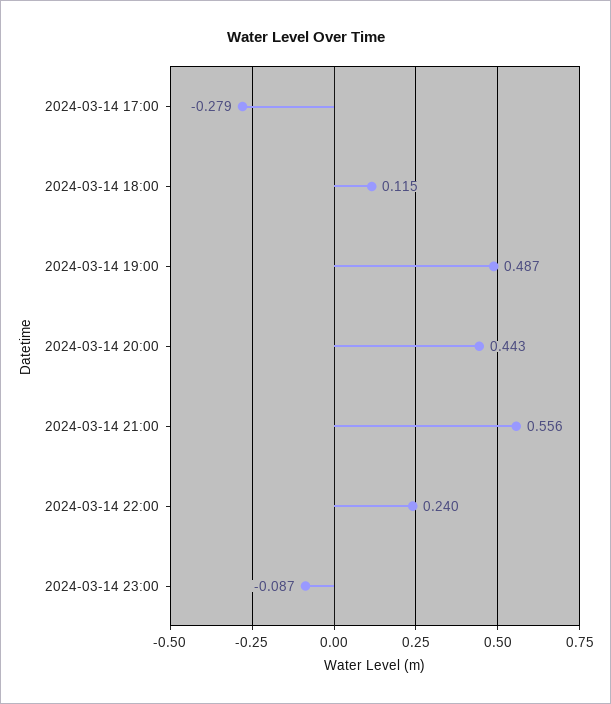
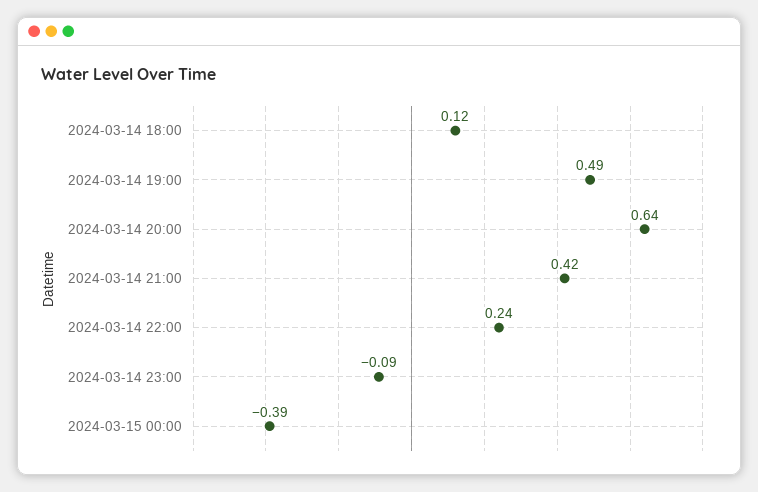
2024-03-14 17:00: -0.279 -> none
2024-03-14 20:00: 0.443 -> 0.64
2024-03-14 21:00: 0.556 -> 0.42
2024-03-15 00:00: none -> -0.39

